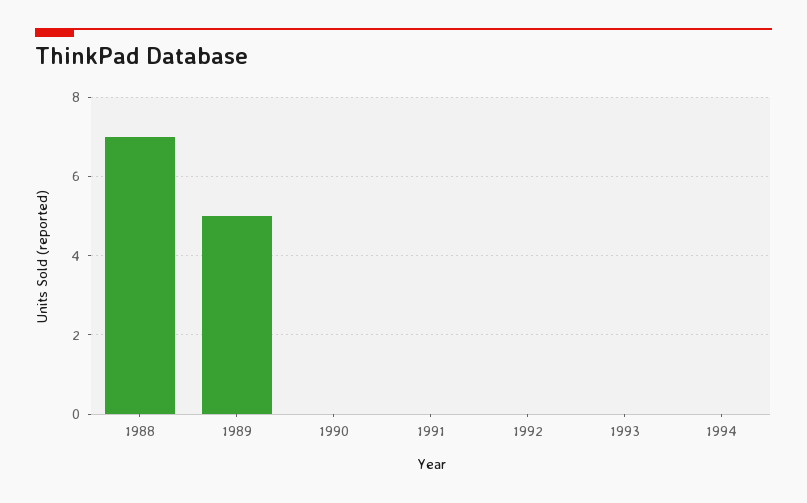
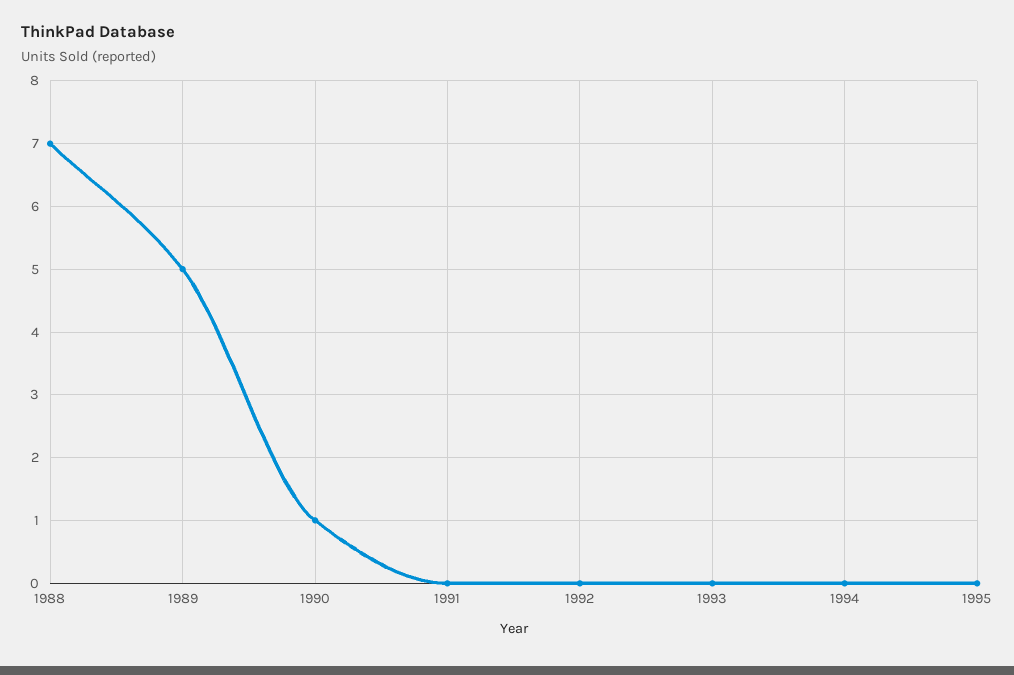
1990: 0 -> 1
1995: none -> 0

